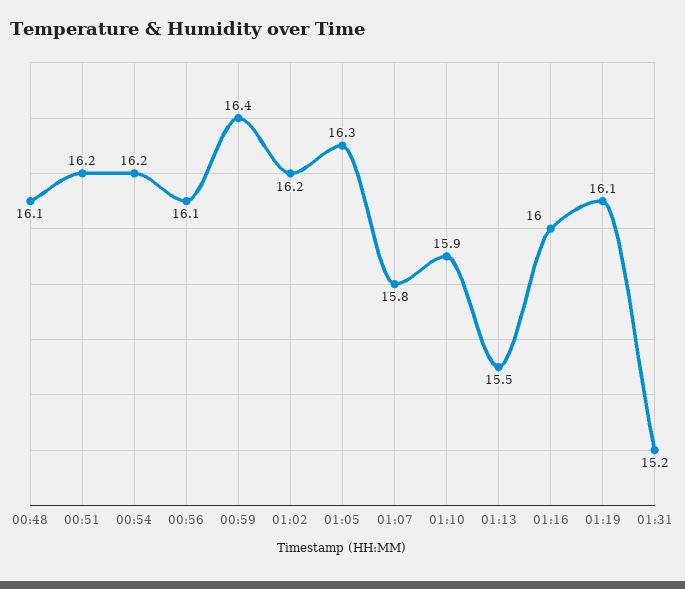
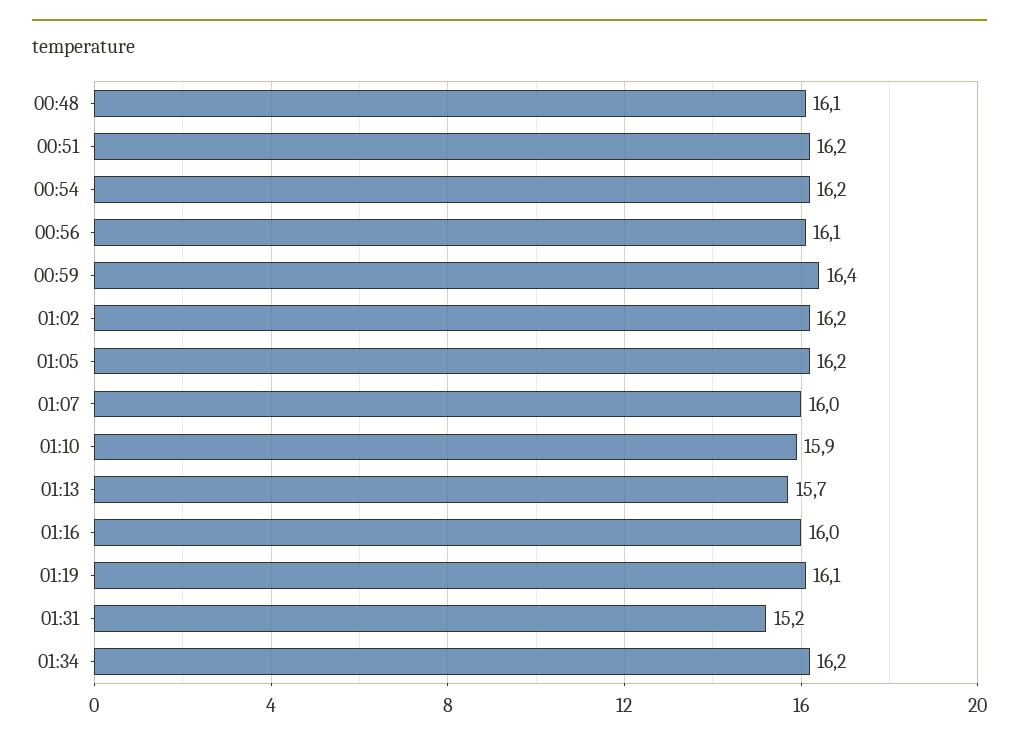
01:05: 16.3 -> 16.2
01:07: 15.8 -> 16
01:13: 15.5 -> 15.7
01:34: none -> 16.2

